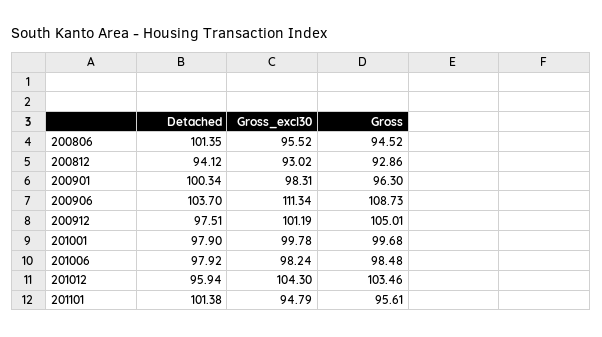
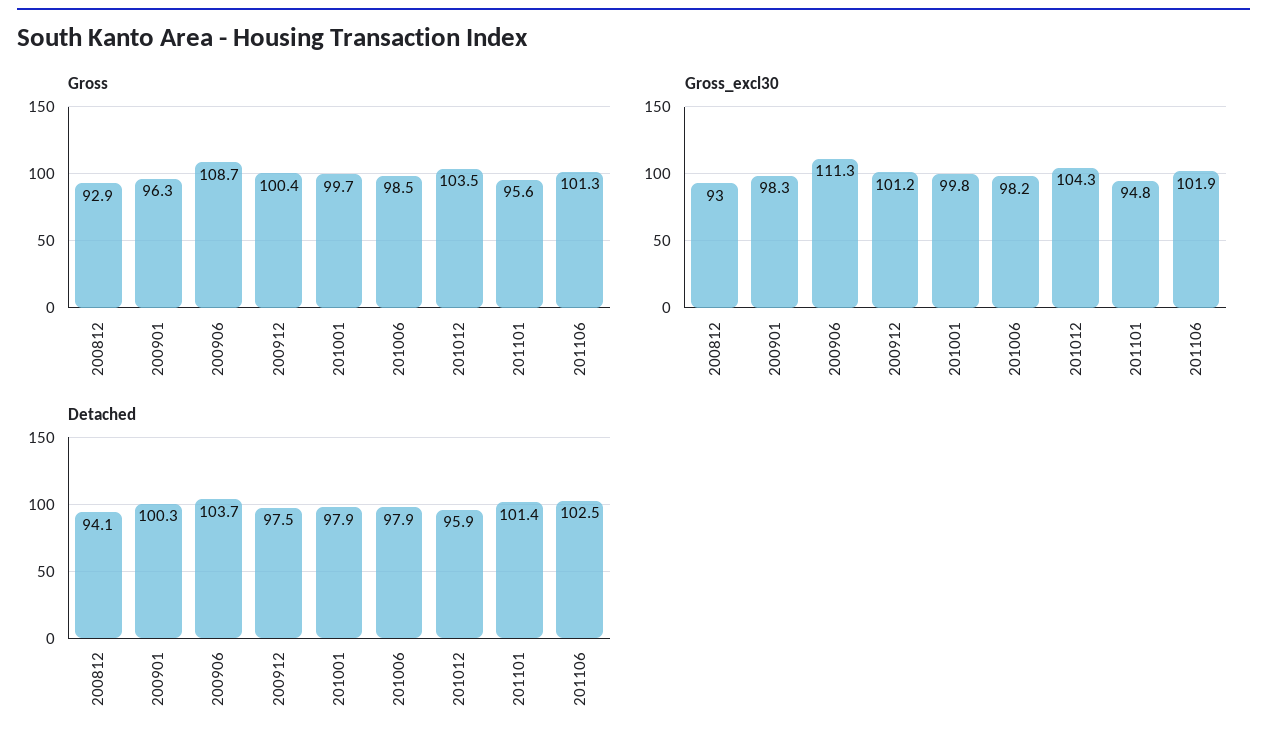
Detached, 200806: 101.35 -> none
Gross_excl30, 200806: 95.52 -> none
Gross, 200806: 94.52 -> none
Gross, 200912: 105.01 -> 100.4
Gross, 201106: none -> 101.3
Gross_excl30, 201106: none -> 101.9
Detached, 201106: none -> 102.5

